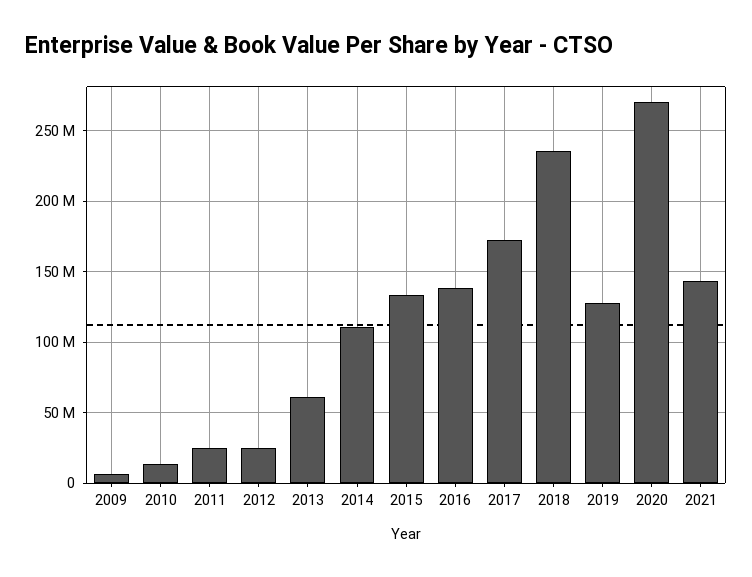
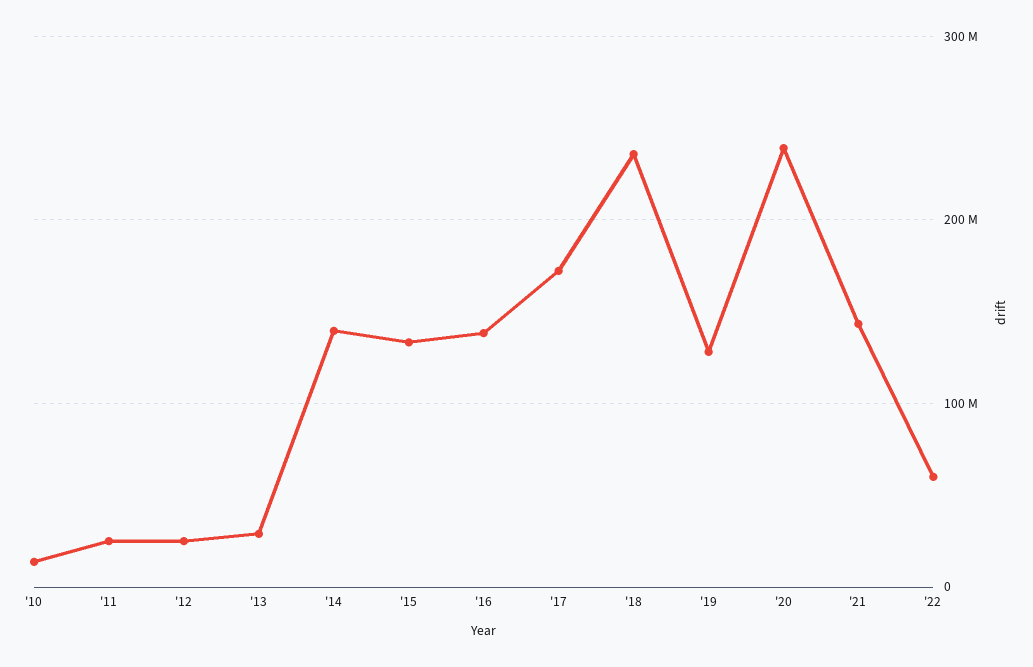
2009: 5000000 -> none
2013: 60000000 -> 30000000
2014: 110000000 -> 140000000
2020: 270000000 -> 240000000
'22: none -> 60000000

